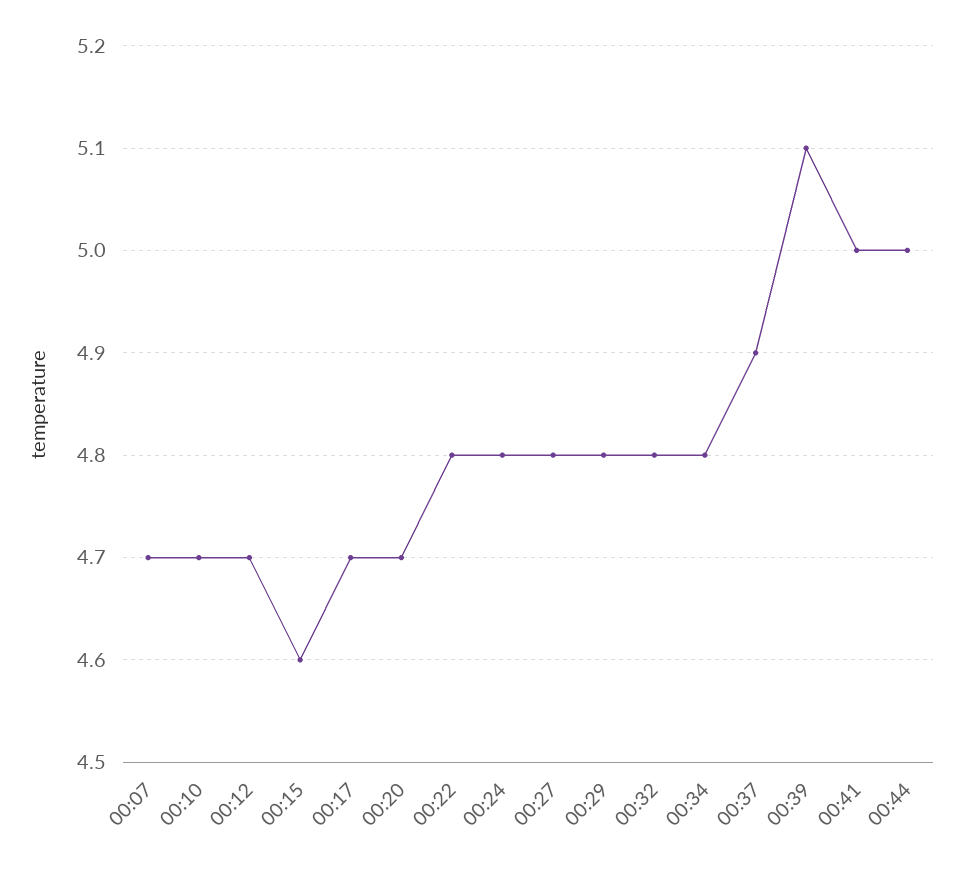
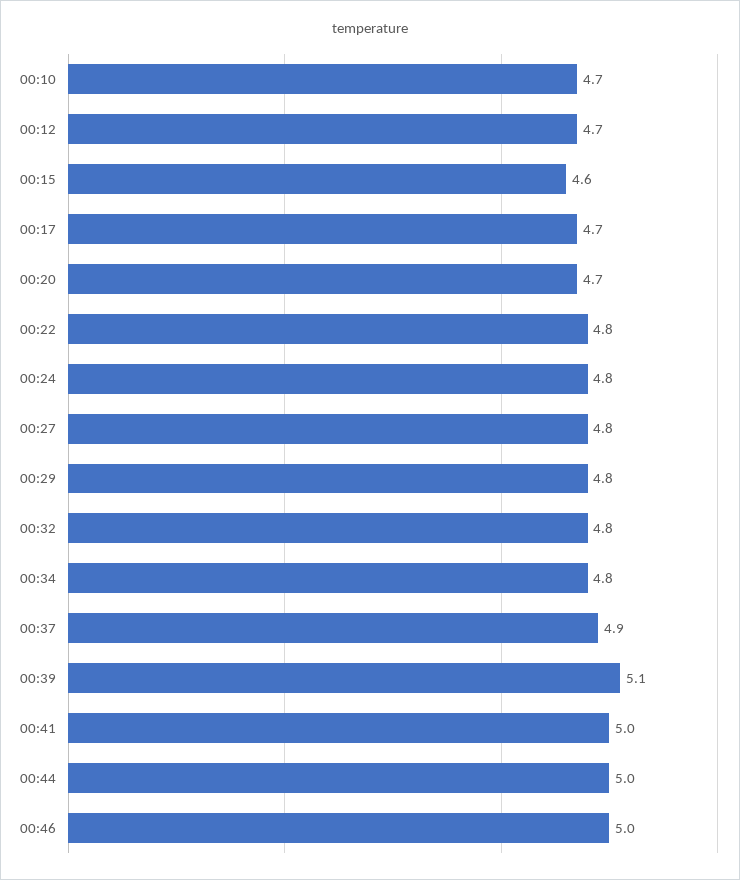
00:07: 4.7 -> none
00:46: none -> 5

